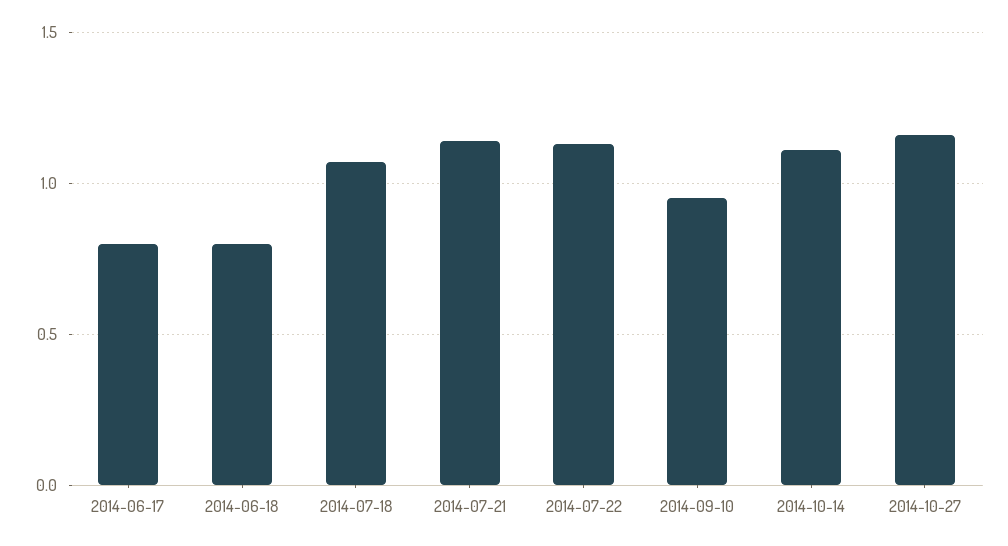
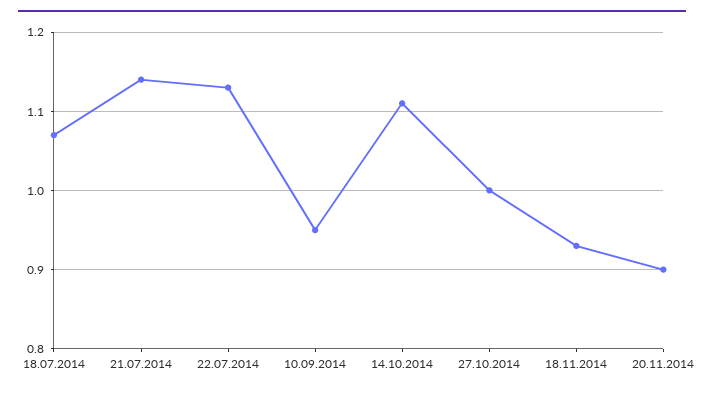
2014-06-17: 0.8 -> none
2014-06-18: 0.8 -> none
2014-10-27: 1.15 -> 1
18.11.2014: none -> 0.93
20.11.2014: none -> 0.9

